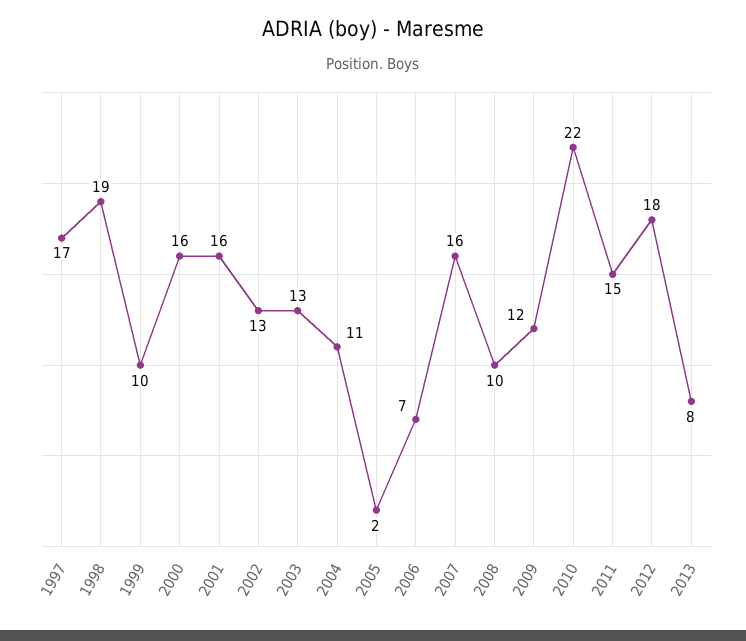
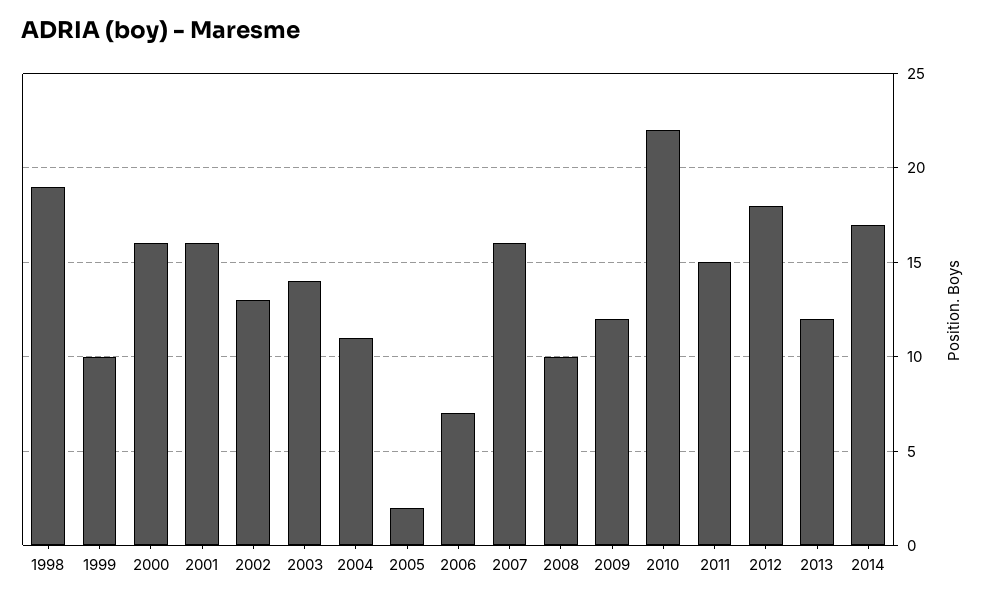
1997: 17 -> none
2003: 13 -> 14
2013: 8 -> 12
2014: none -> 17

